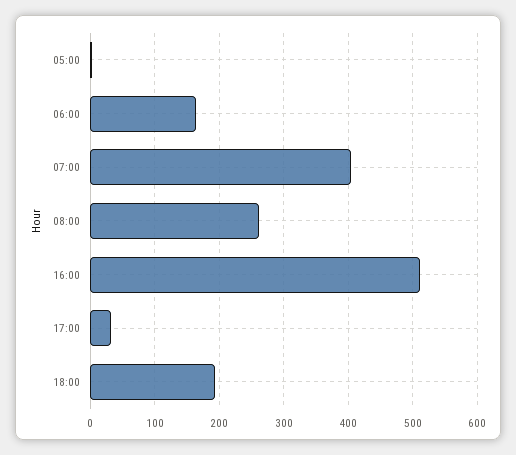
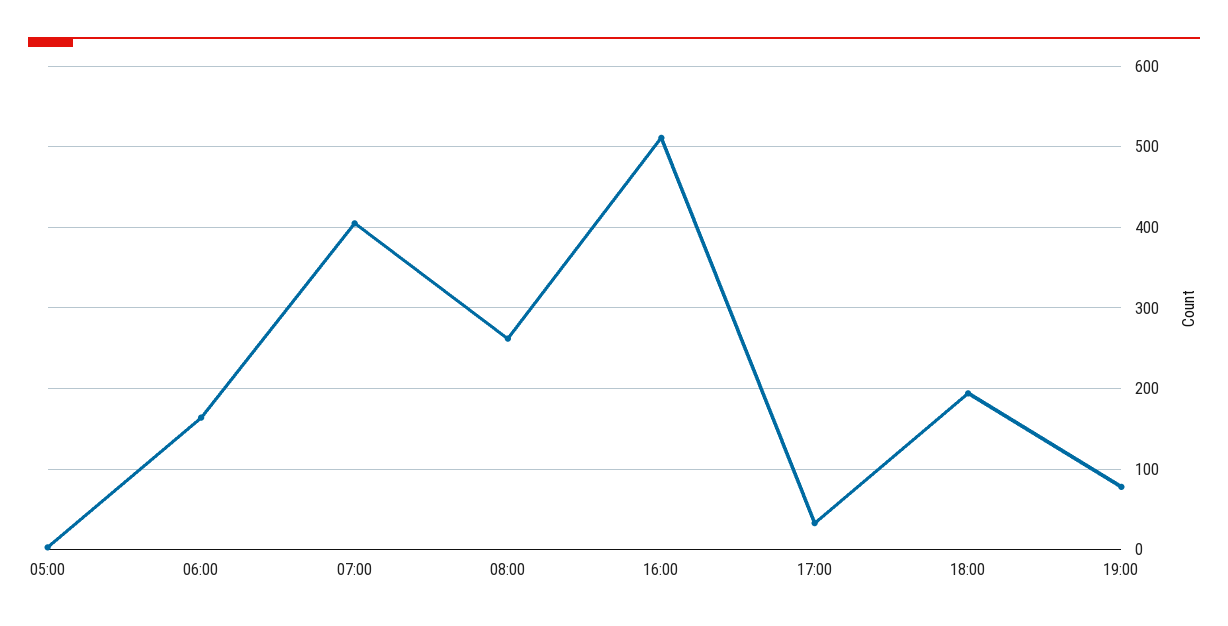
19:00: none -> 80

